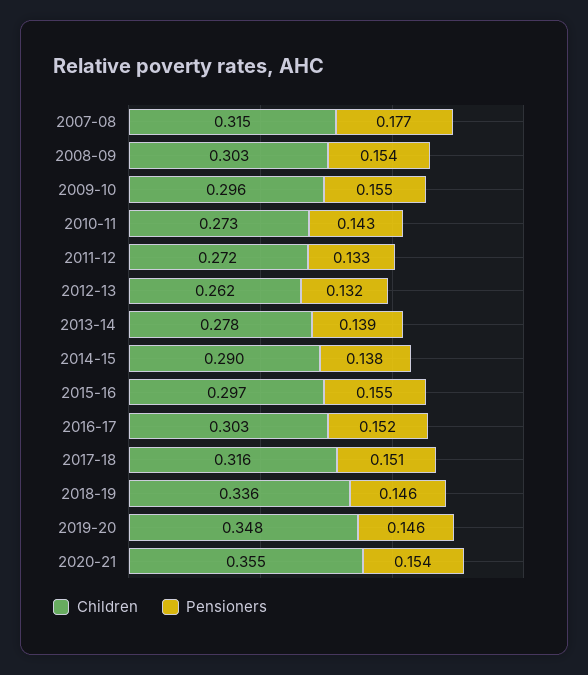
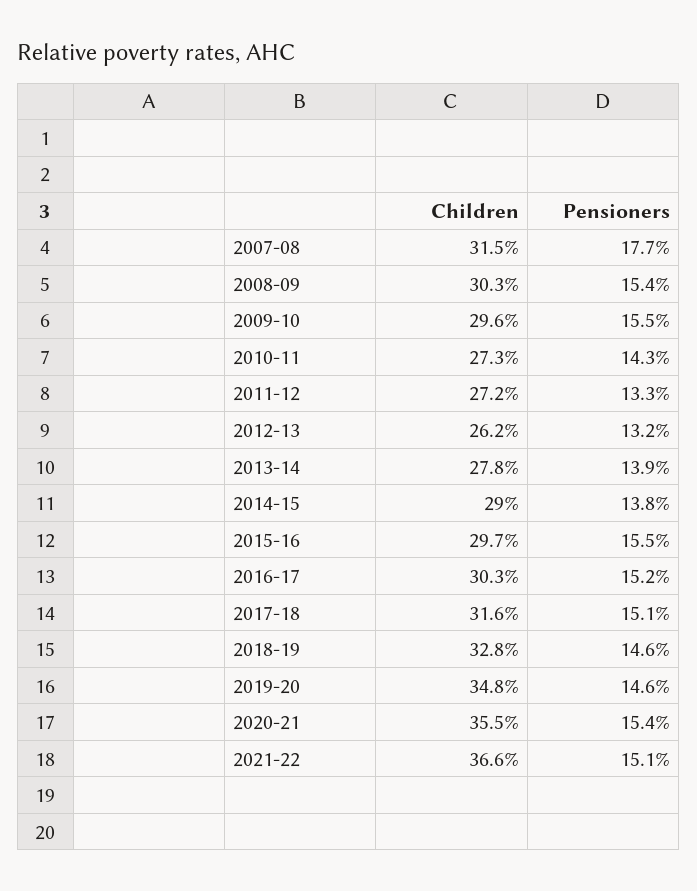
Children, 2018-19: 0.336 -> 0.328
Children, 2021-22: none -> 0.366
Pensioners, 2021-22: none -> 0.151

